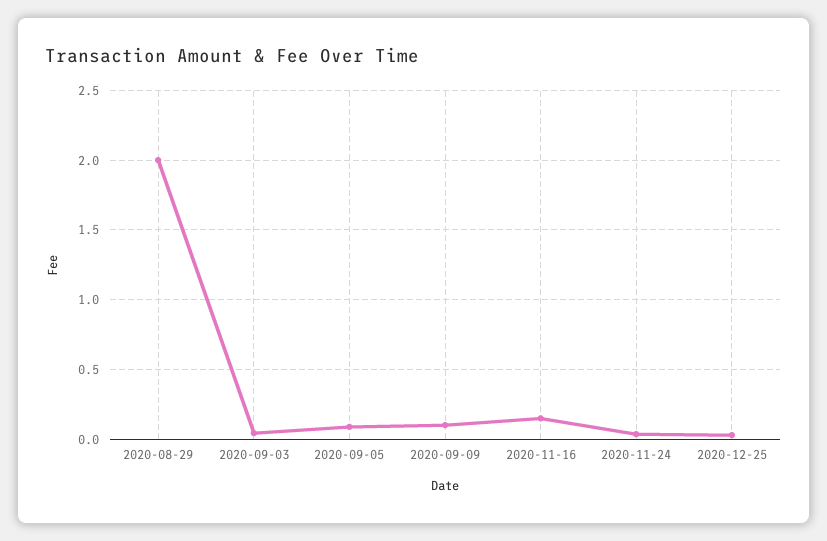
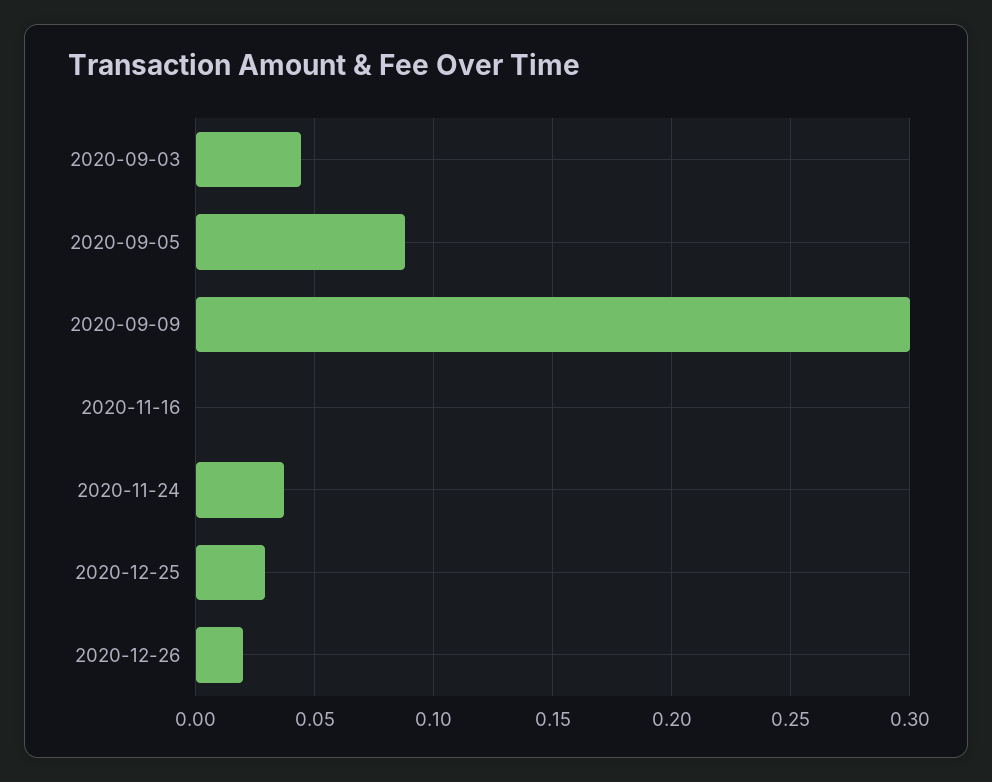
2020-08-29: 2 -> none
2020-09-09: 0.1 -> 0.3
2020-11-16: 0.15 -> 0
2020-12-26: none -> 0.02

